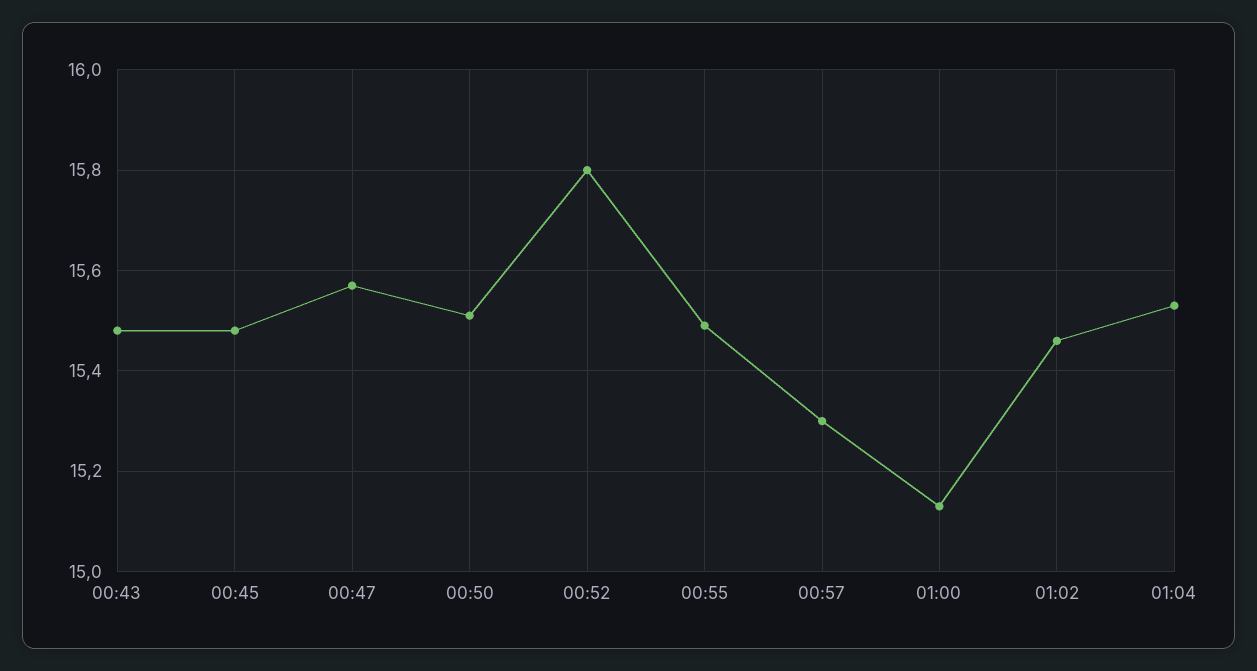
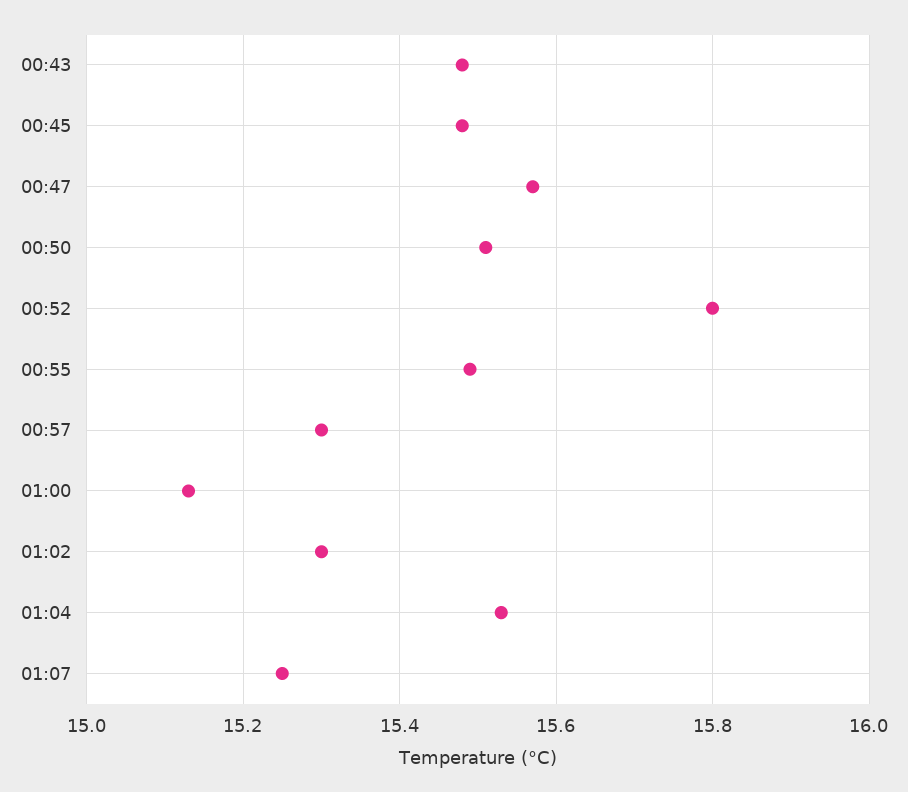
01:02: 15.45 -> 15.3
01:07: none -> 15.25

